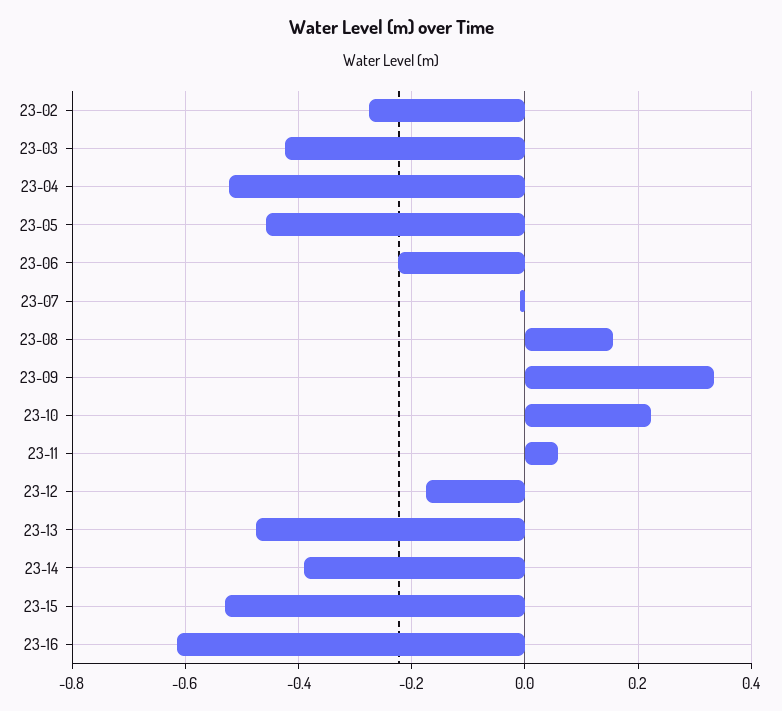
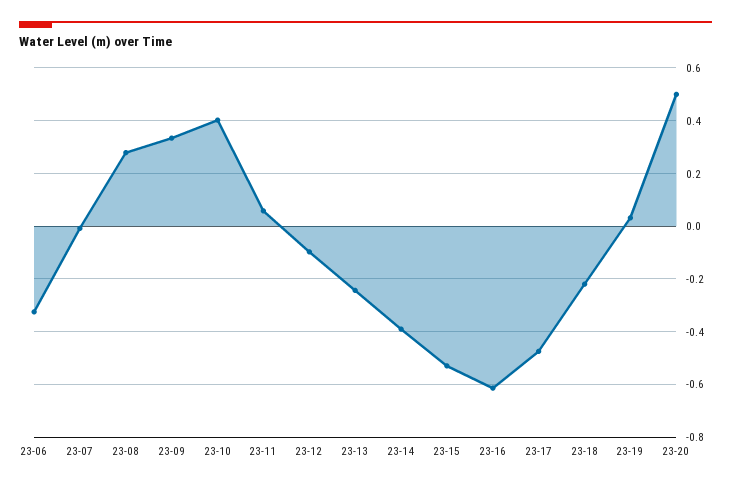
23-02: -0.28 -> none
23-03: -0.42 -> none
23-04: -0.52 -> none
23-05: -0.46 -> none
23-06: -0.22 -> -0.325
23-08: 0.16 -> 0.275
23-10: 0.22 -> 0.4
23-12: -0.18 -> -0.1
23-13: -0.48 -> -0.25
23-17: none -> -0.475
23-18: none -> -0.225
23-19: none -> 0.025
23-20: none -> 0.5

